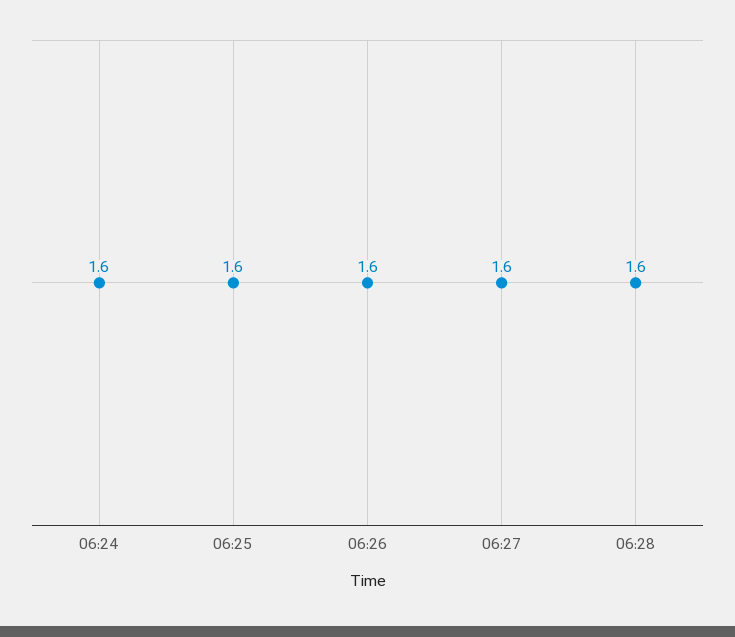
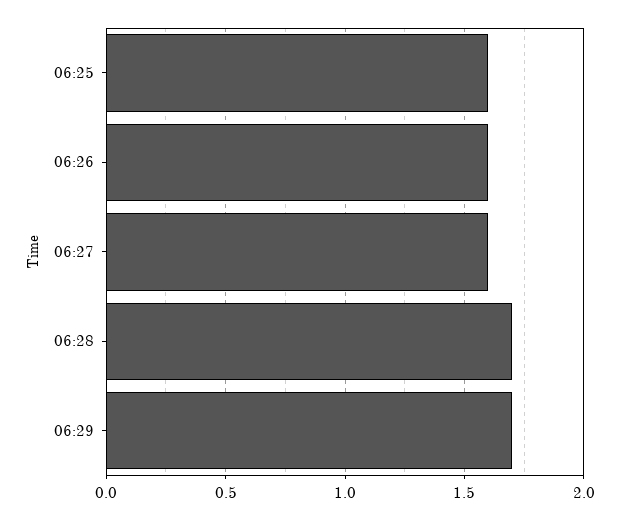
06:24: 1.6 -> none
06:28: 1.6 -> 1.7
06:29: none -> 1.7

